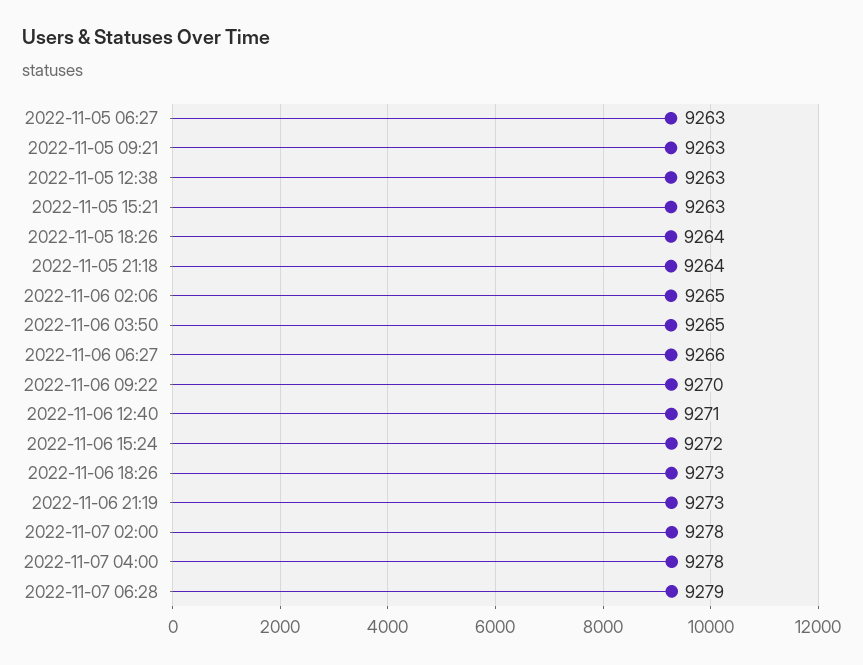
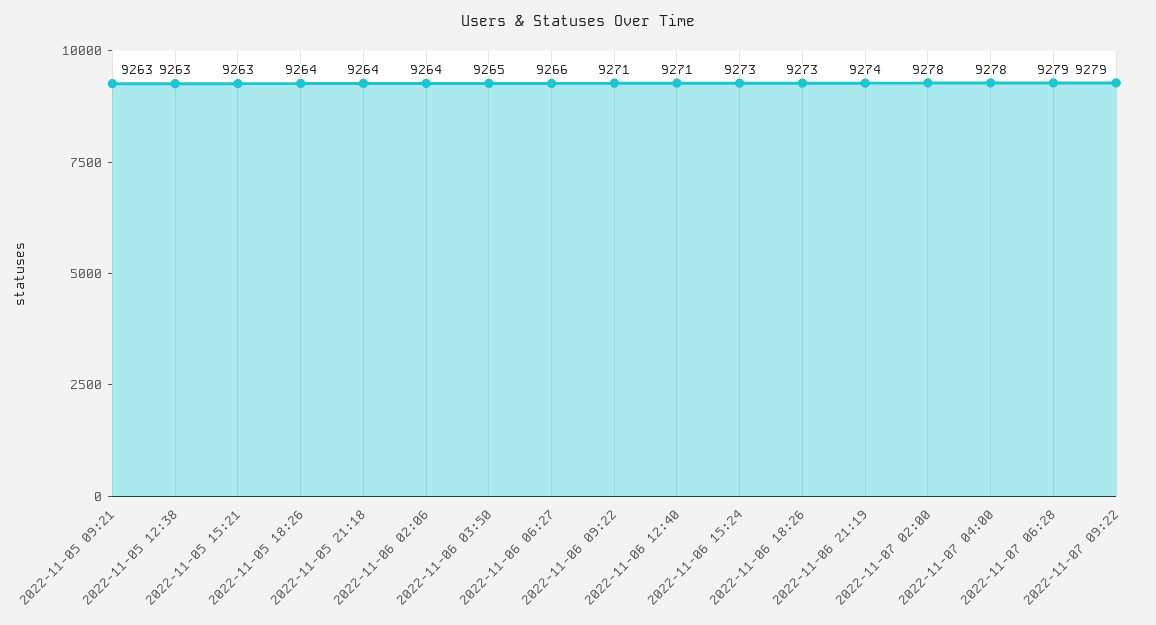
2022-11-05 06:27: 9263 -> none
2022-11-06 02:06: 9265 -> 9264
2022-11-06 09:22: 9270 -> 9271
2022-11-06 15:24: 9272 -> 9273
2022-11-06 21:19: 9273 -> 9274
2022-11-07 09:22: none -> 9279

